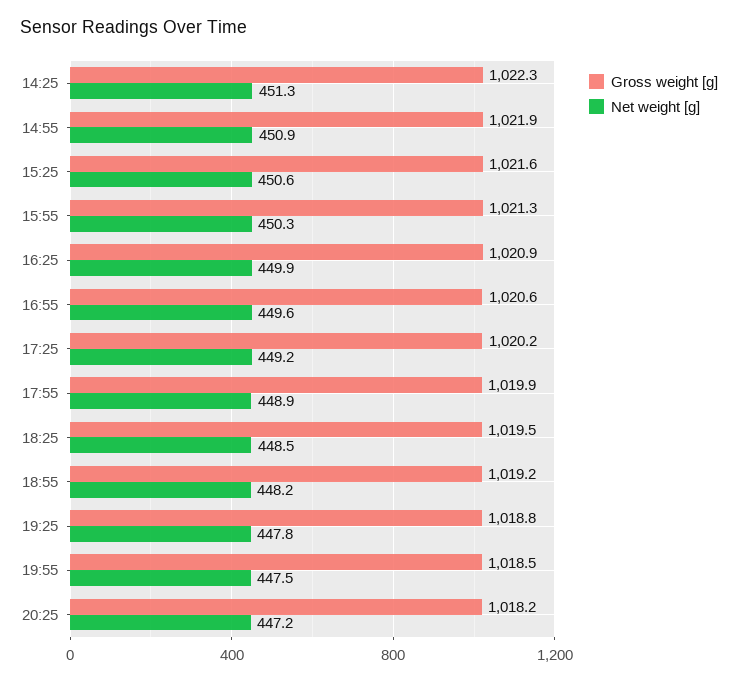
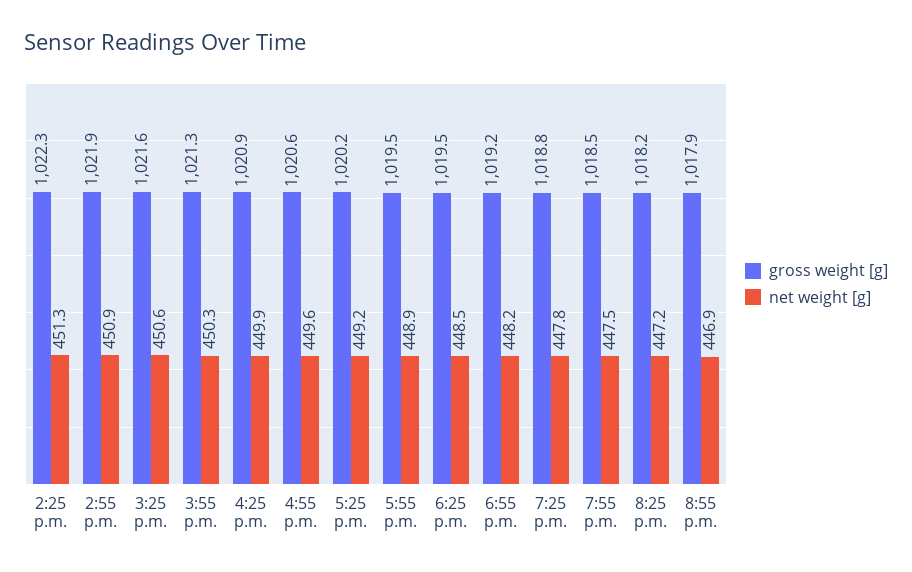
Gross weight [g], 17:55: 1019.9 -> 1019.5
Gross weight [g], 8:55 p.m.: none -> 1017.9
Net weight [g], 8:55 p.m.: none -> 446.9

